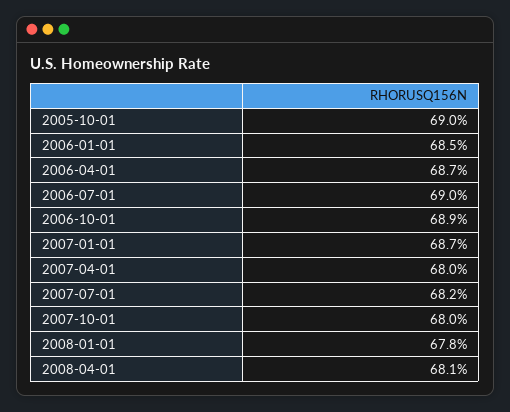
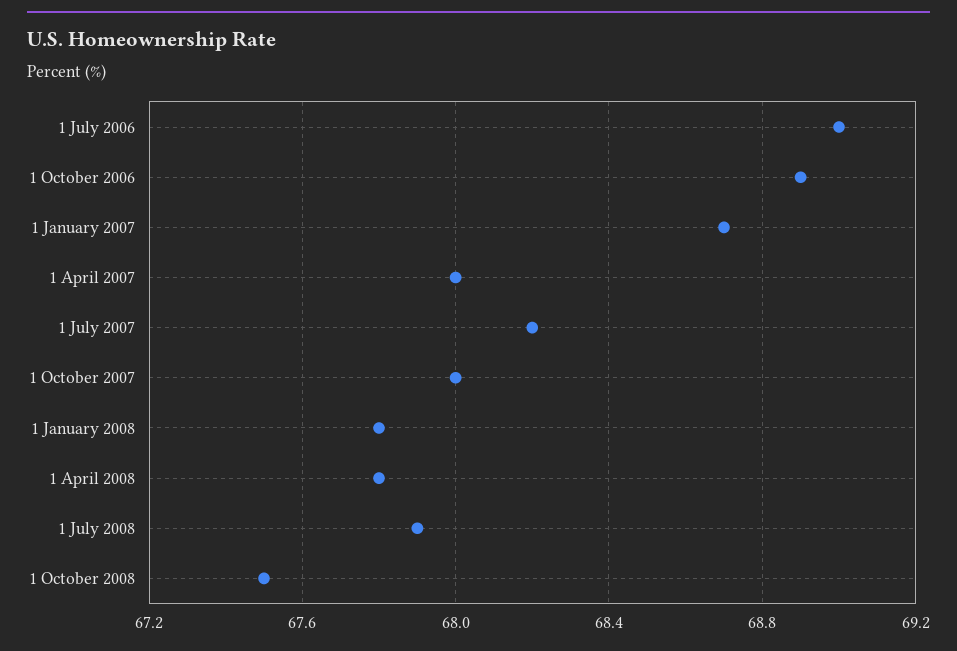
2005-10-01: 69 -> none
2006-01-01: 68.5 -> none
2006-04-01: 68.7 -> none
2008-04-01: 68.1 -> 67.8
1 July 2008: none -> 67.9
1 October 2008: none -> 67.5

